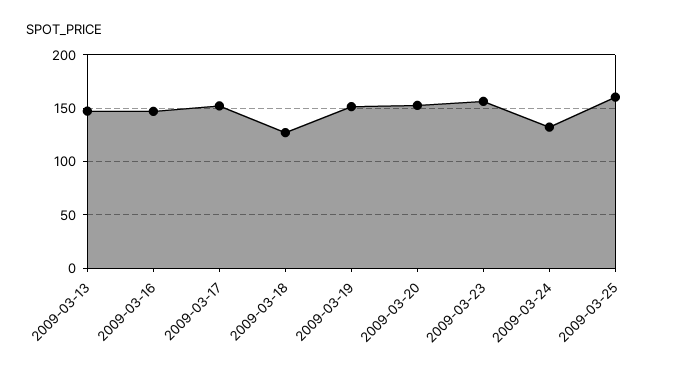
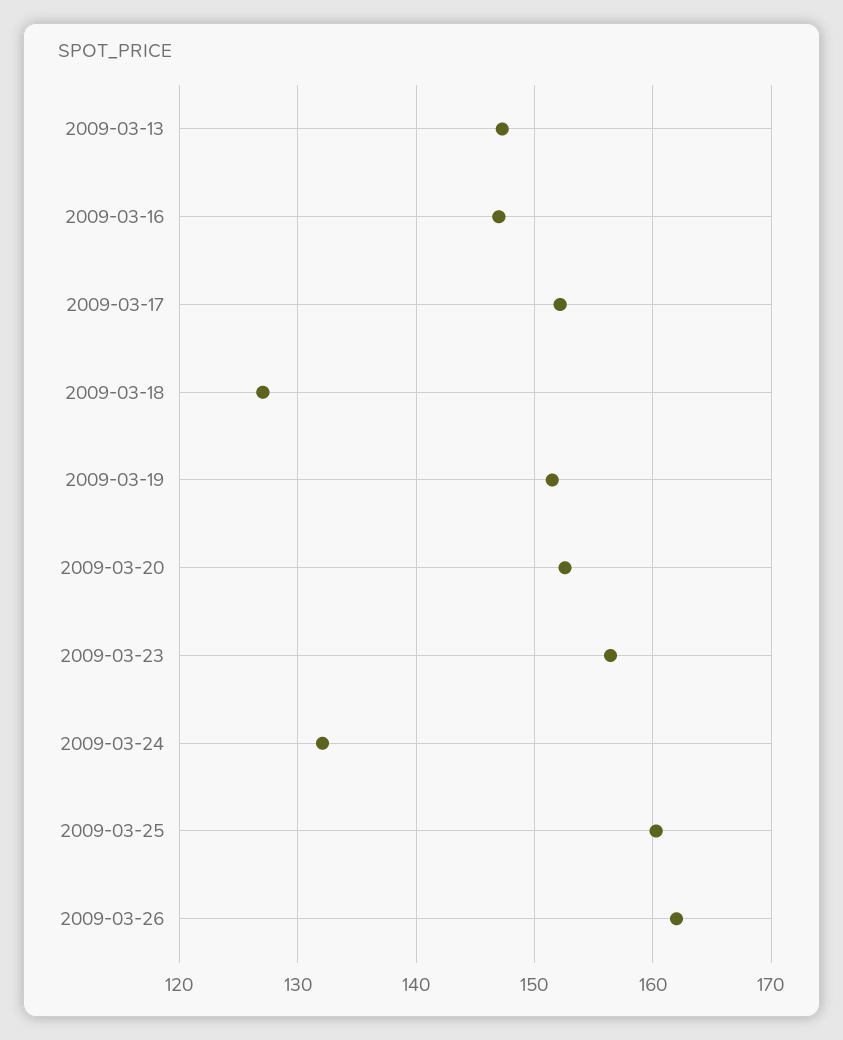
2009-03-26: none -> 162

